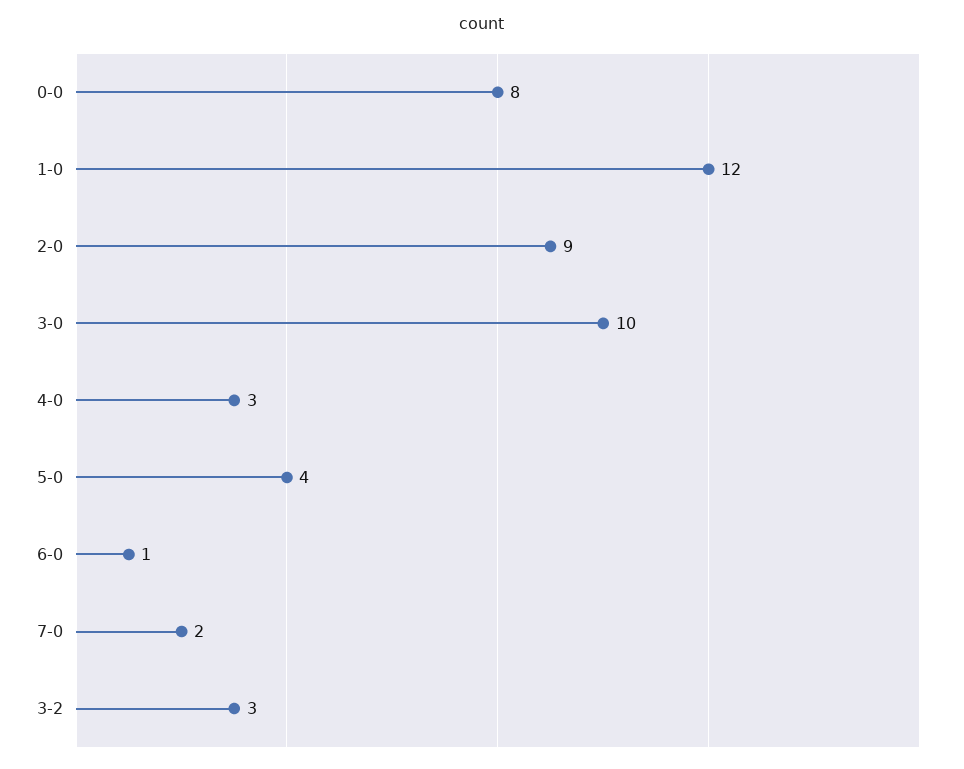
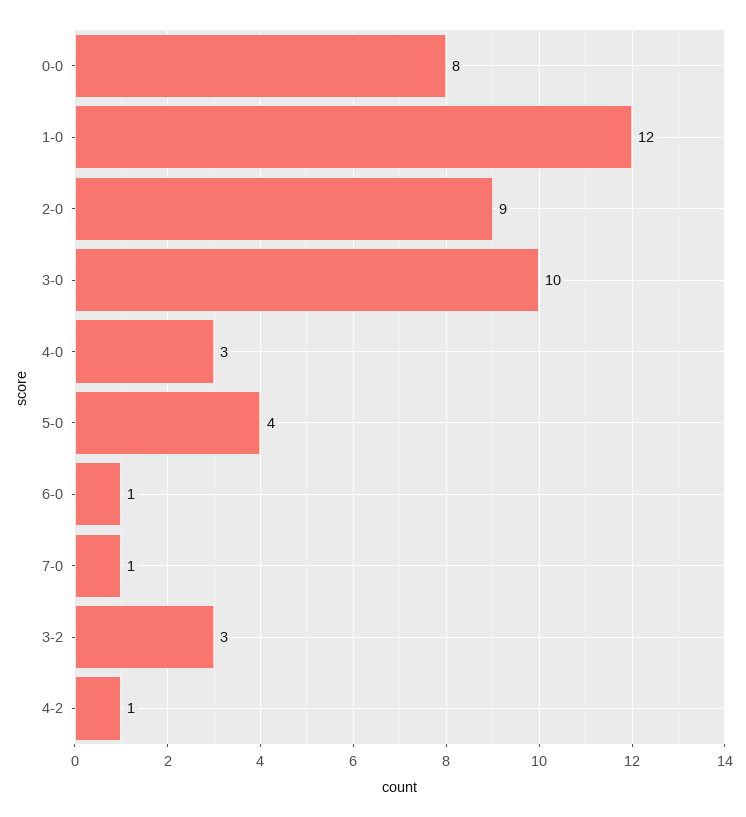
7-0: 2 -> 1
4-2: none -> 1

